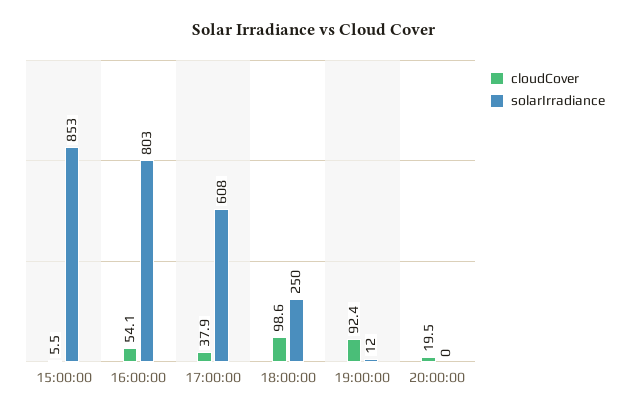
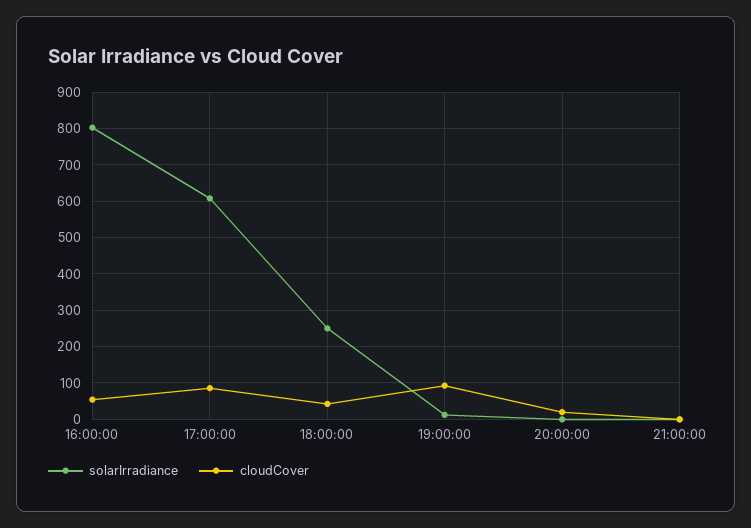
cloudCover, 15:00:00: 5.5 -> none
solarIrradiance, 15:00:00: 853 -> none
cloudCover, 17:00:00: 37.9 -> 80
cloudCover, 18:00:00: 98.6 -> 40
solarIrradiance, 21:00:00: none -> 0
cloudCover, 21:00:00: none -> 0

